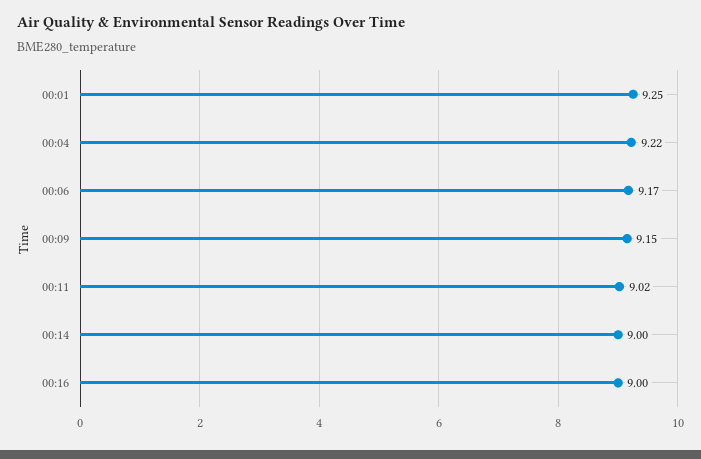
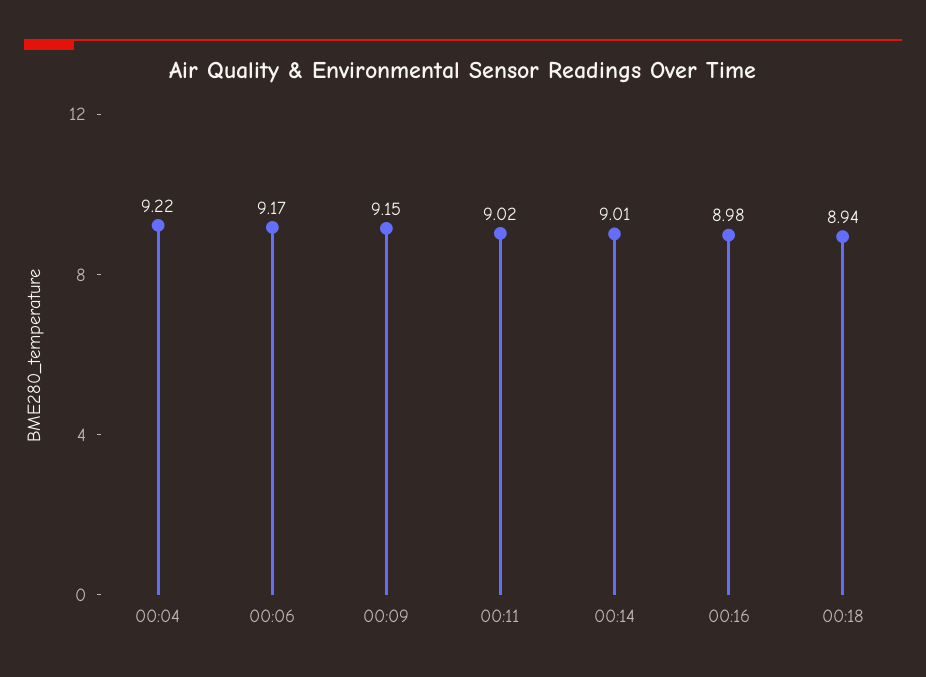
00:01: 9.25 -> none
00:14: 9 -> 9.01
00:16: 9 -> 8.98
00:18: none -> 8.94

